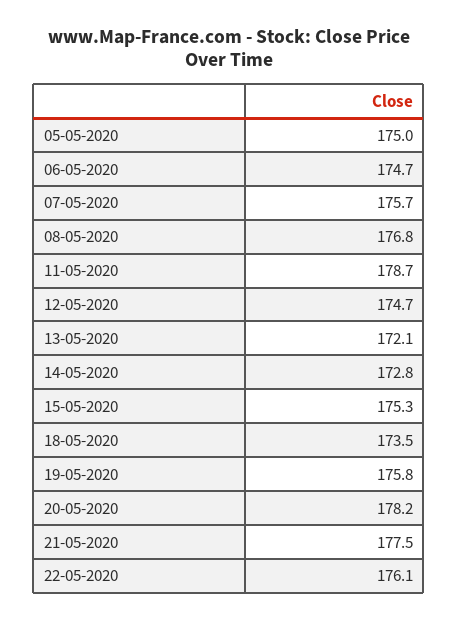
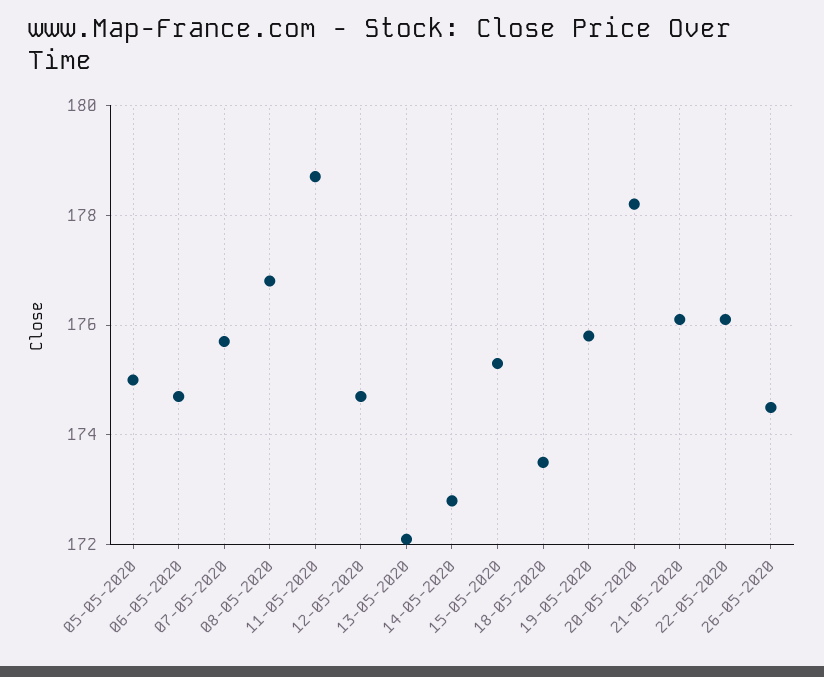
21-05-2020: 177.5 -> 176
26-05-2020: none -> 174.5

